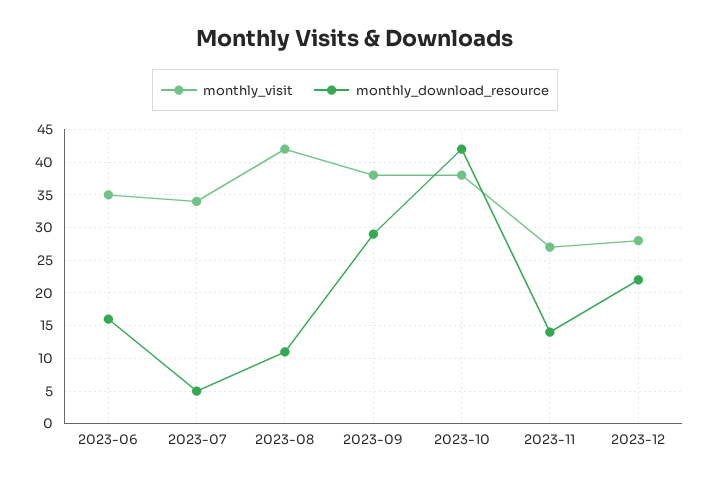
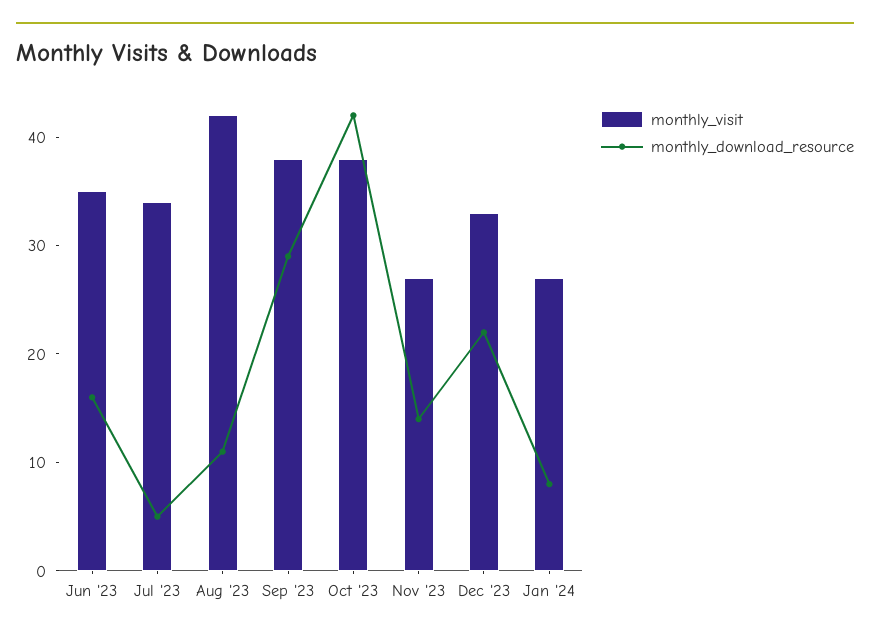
monthly_visit, 2023-12: 28 -> 33
monthly_visit, Jan '24: none -> 27
monthly_download_resource, Jan '24: none -> 8

